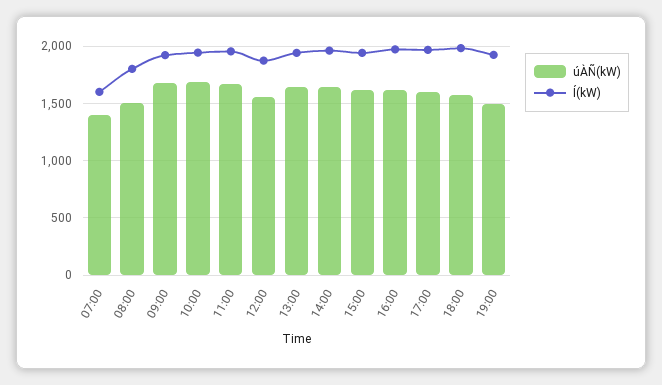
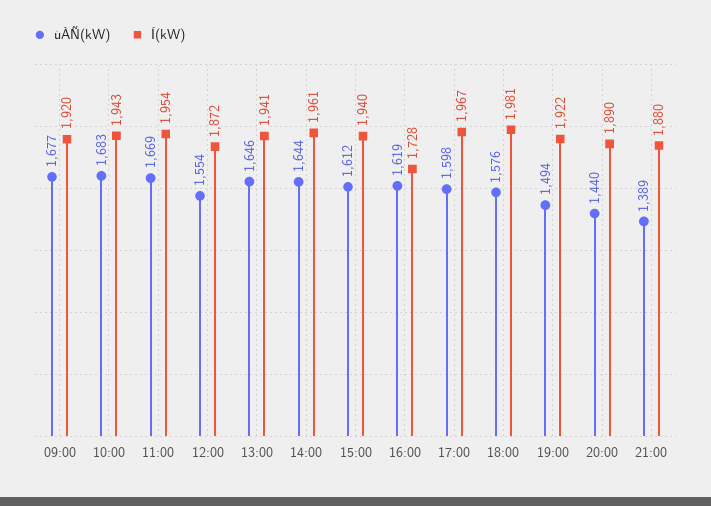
úÀÑ(kW), 07:00: 1400 -> none
Í(kW), 07:00: 1600 -> none
úÀÑ(kW), 08:00: 1500 -> none
Í(kW), 08:00: 1800 -> none
Í(kW), 16:00: 2000 -> 1728
úÀÑ(kW), 20:00: none -> 1440
Í(kW), 20:00: none -> 1890
úÀÑ(kW), 21:00: none -> 1389
Í(kW), 21:00: none -> 1880

